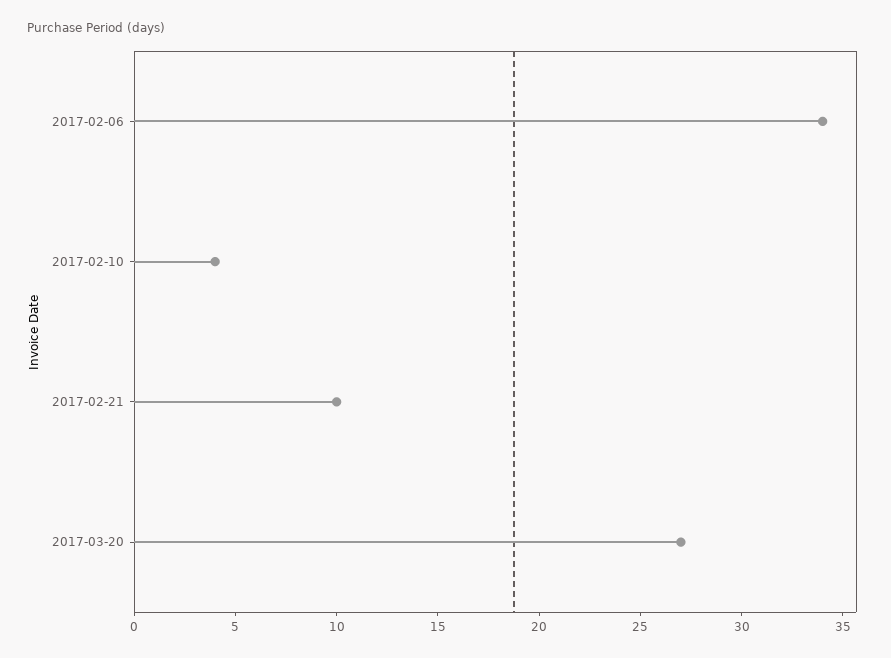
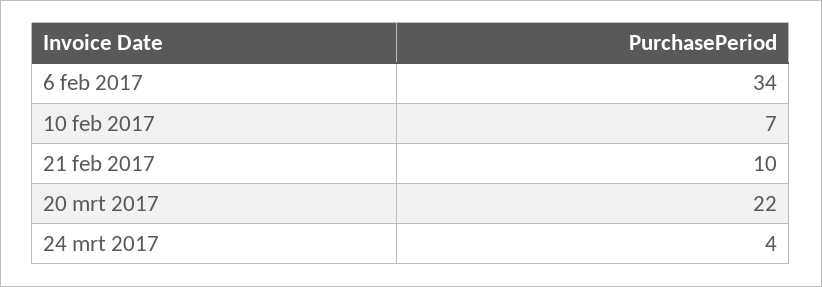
2017-02-10: 4 -> 7
2017-03-20: 27 -> 22
24 mrt 2017: none -> 4

